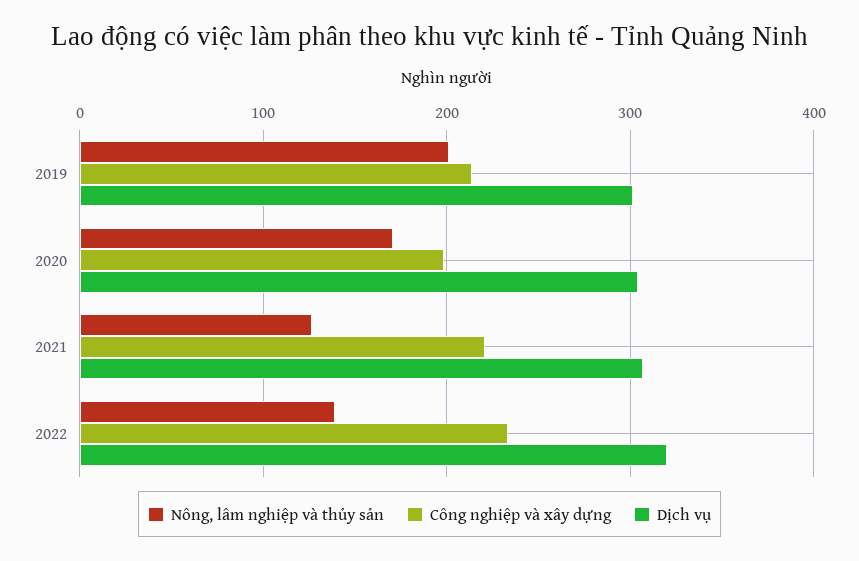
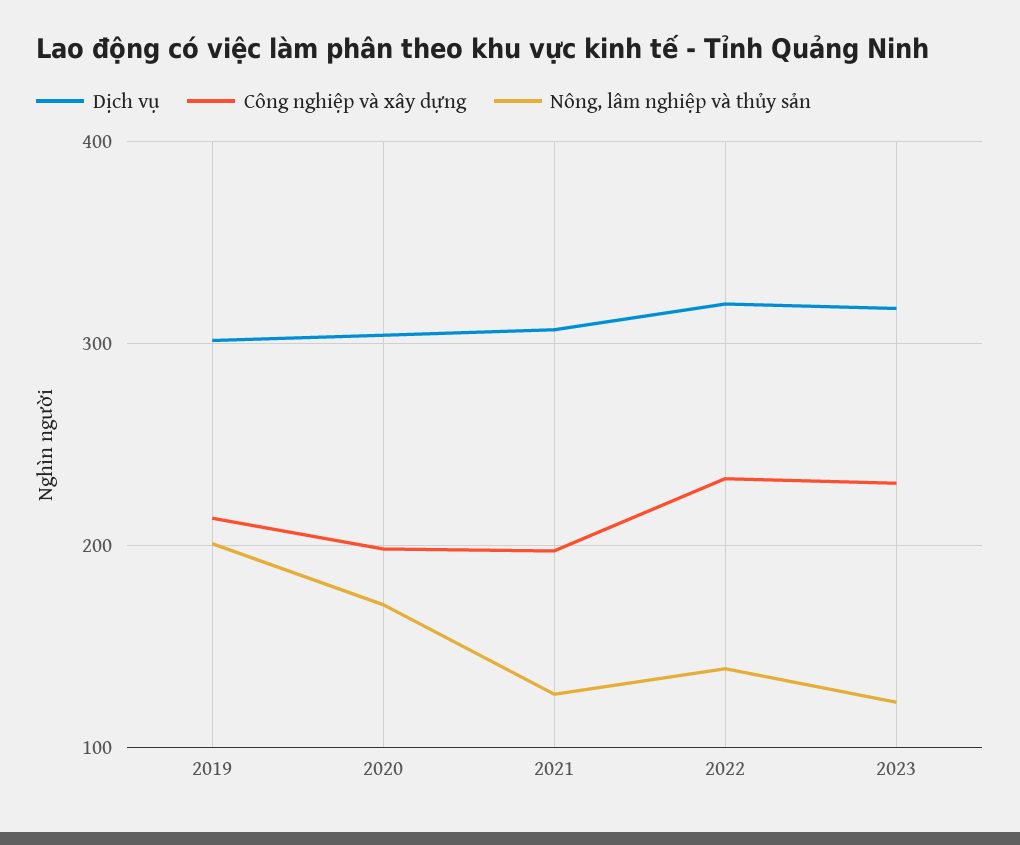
Công nghiệp và xây dựng, 2021: 220 -> 200
Dịch vụ, 2023: none -> 320
Công nghiệp và xây dựng, 2023: none -> 230
Nông, lâm nghiệp và thủy sản, 2023: none -> 120

